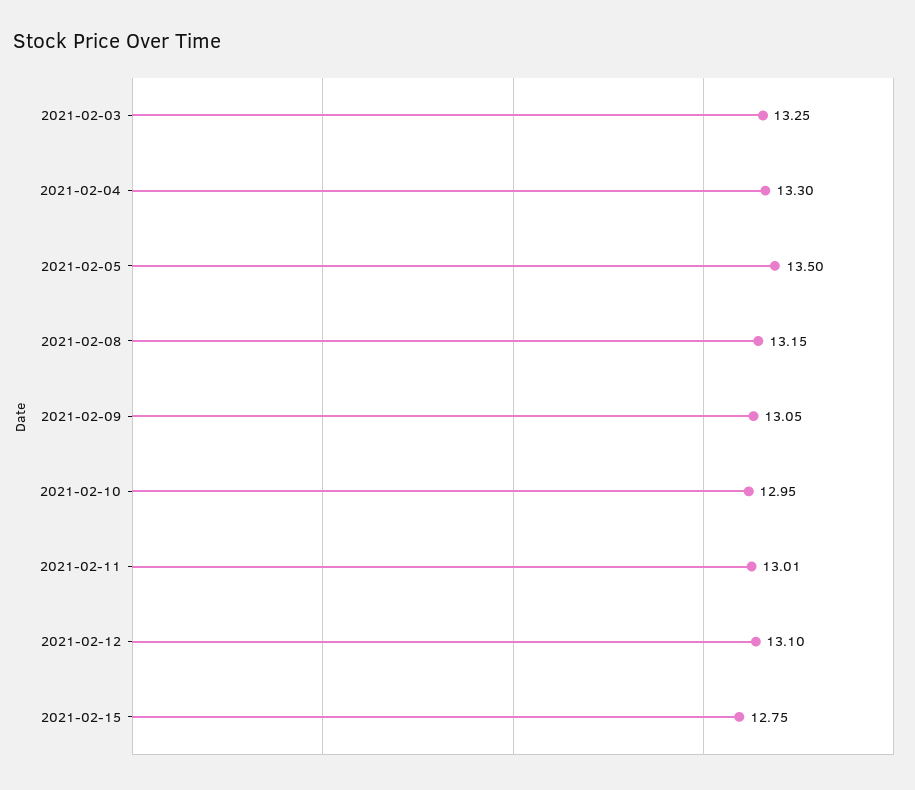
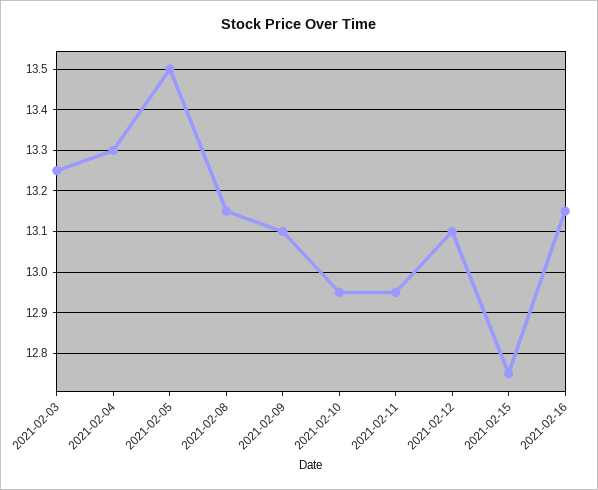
2021-02-09: 13.05 -> 13.1
2021-02-11: 13.01 -> 12.95
2021-02-16: none -> 13.15

